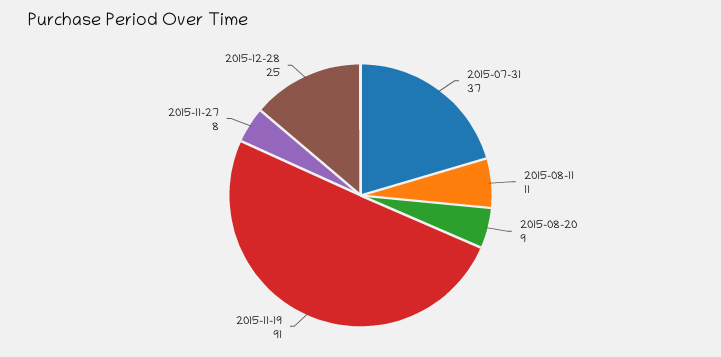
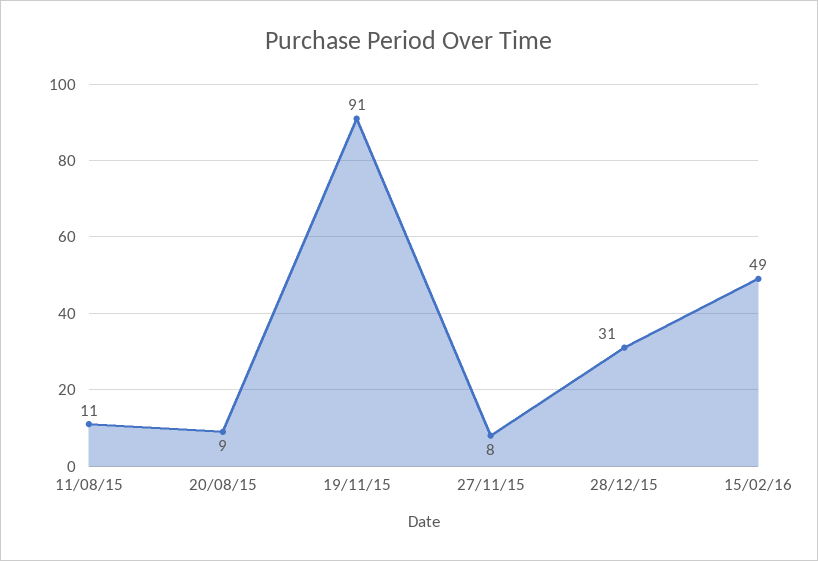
2015-07-31: 37 -> none
2015-12-28: 25 -> 31
15/02/16: none -> 49

